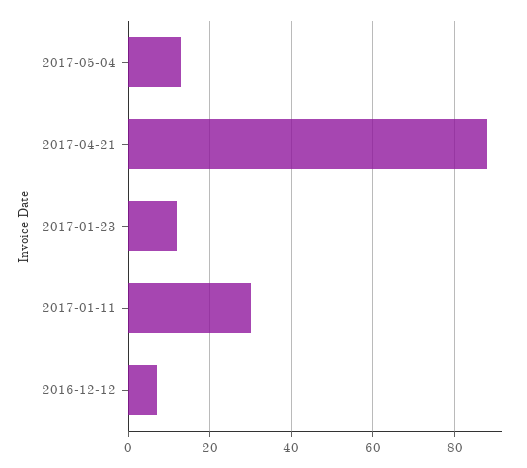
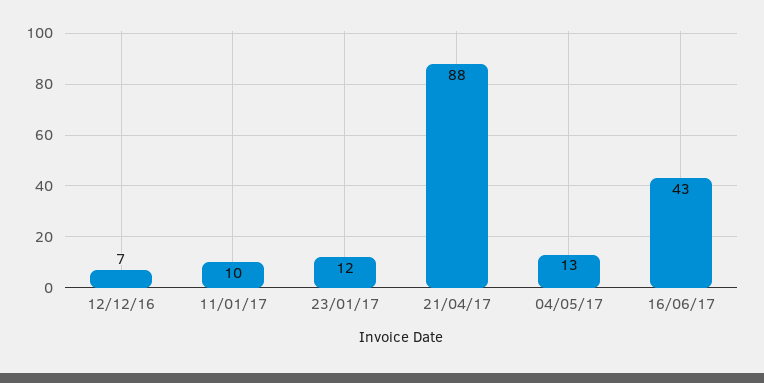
2017-01-11: 30 -> 10
16/06/17: none -> 43

